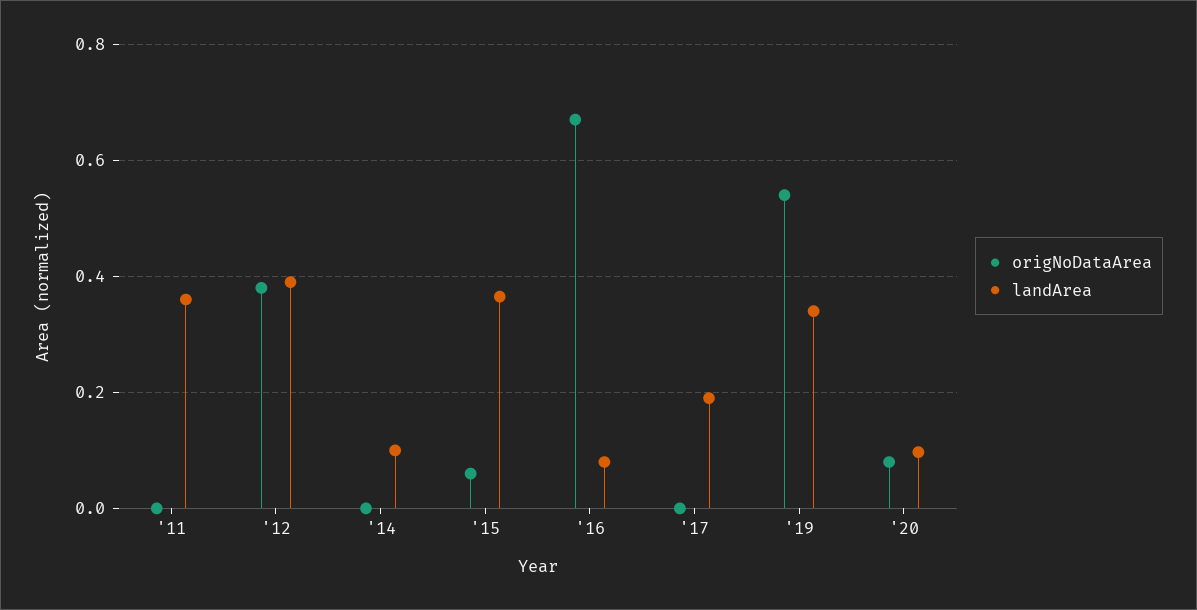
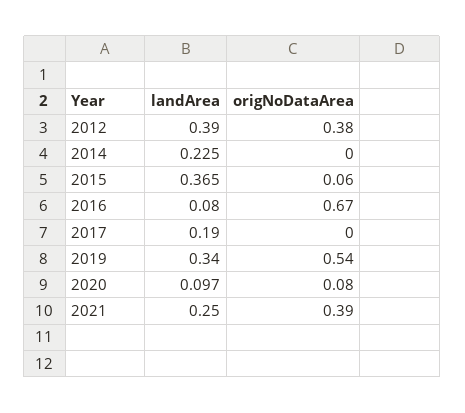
origNoDataArea, '11: 0 -> none
landArea, '11: 0.36 -> none
landArea, '14: 0.1 -> 0.225
landArea, 2021: none -> 0.25
origNoDataArea, 2021: none -> 0.39

